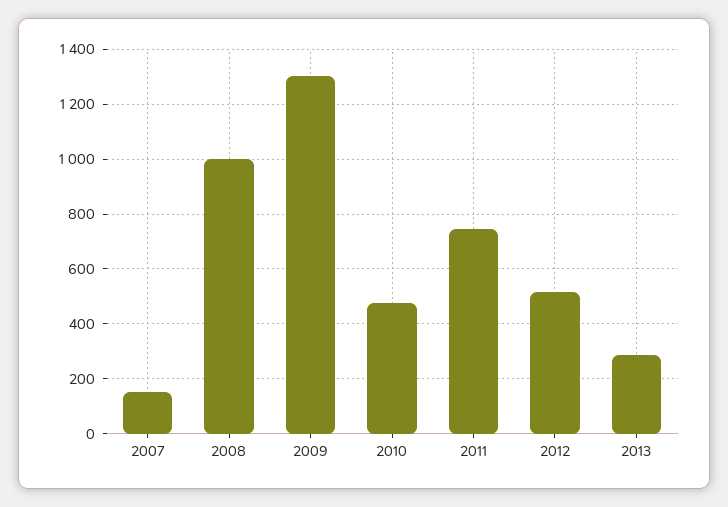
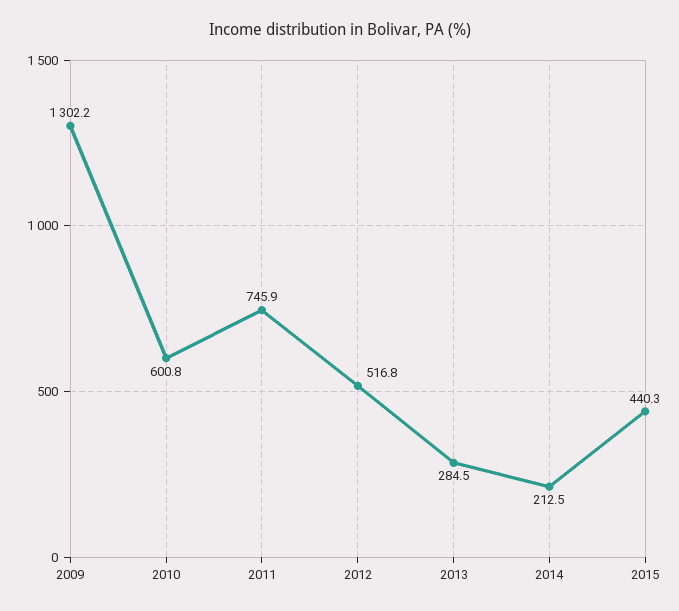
2007: 150 -> none
2008: 1000 -> none
2010: 475 -> 600.8
2014: none -> 212.5
2015: none -> 440.3

